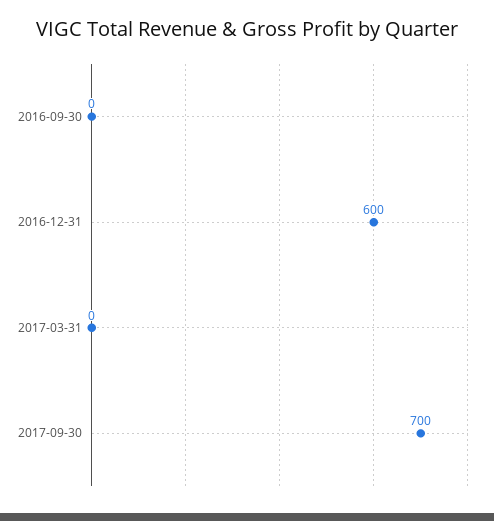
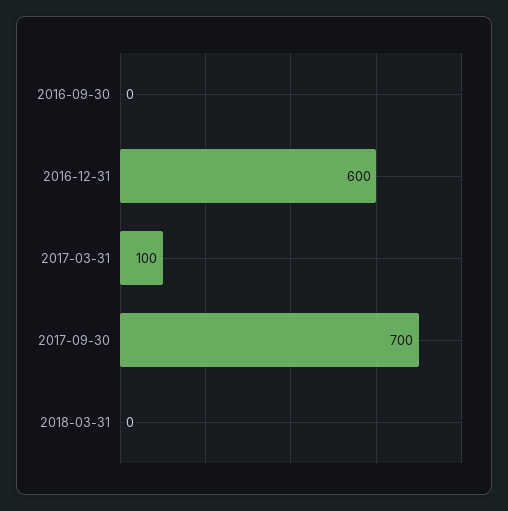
2017-03-31: 0 -> 100
2018-03-31: none -> 0

